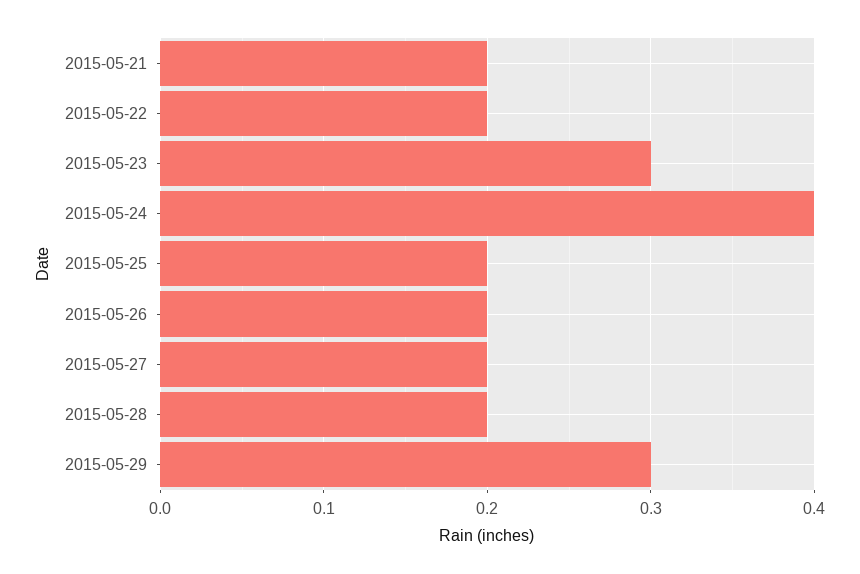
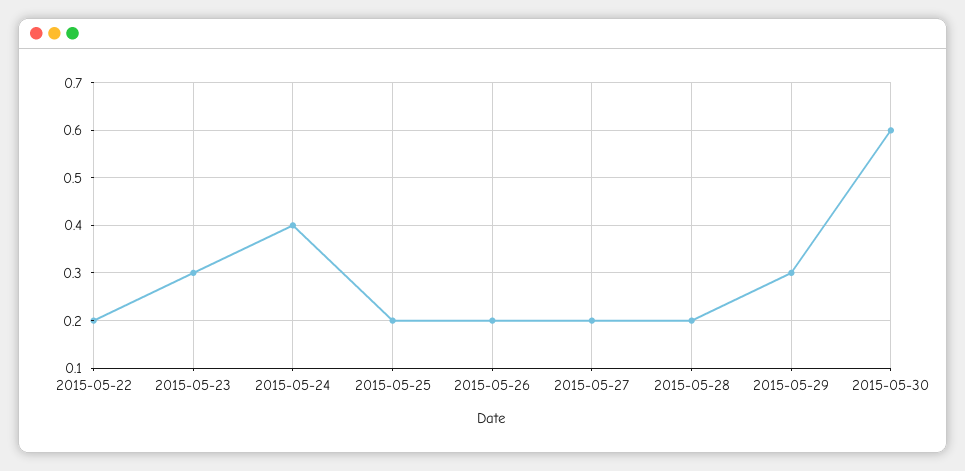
2015-05-21: 0.2 -> none
2015-05-30: none -> 0.6

